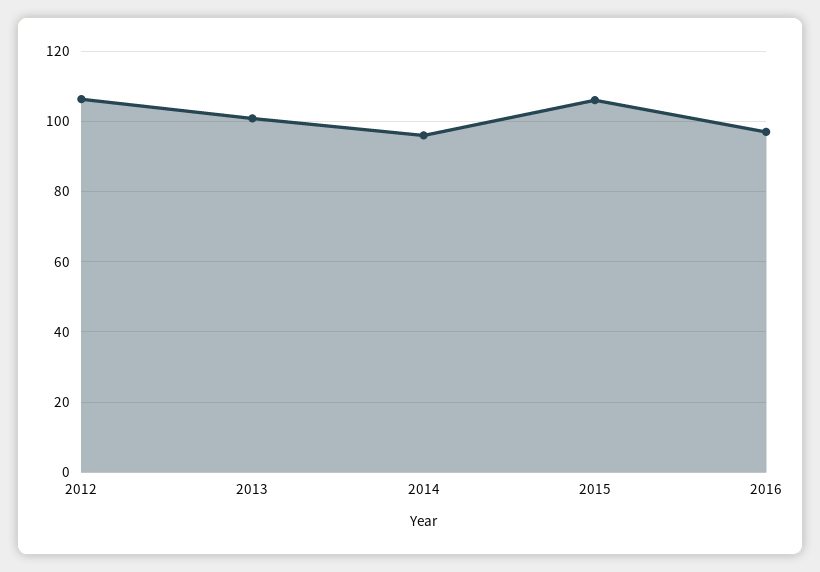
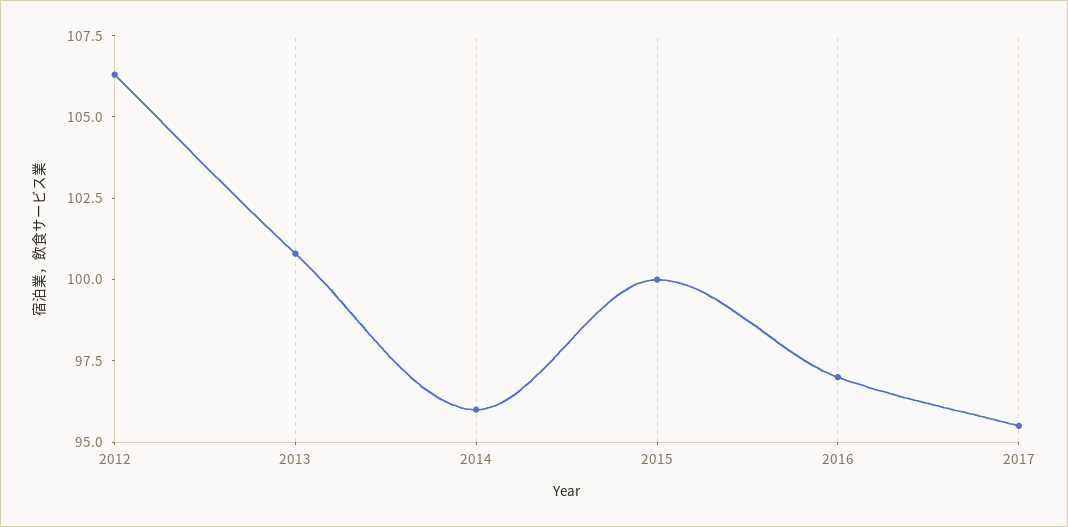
2015: 106 -> 100
2017: none -> 95.5

